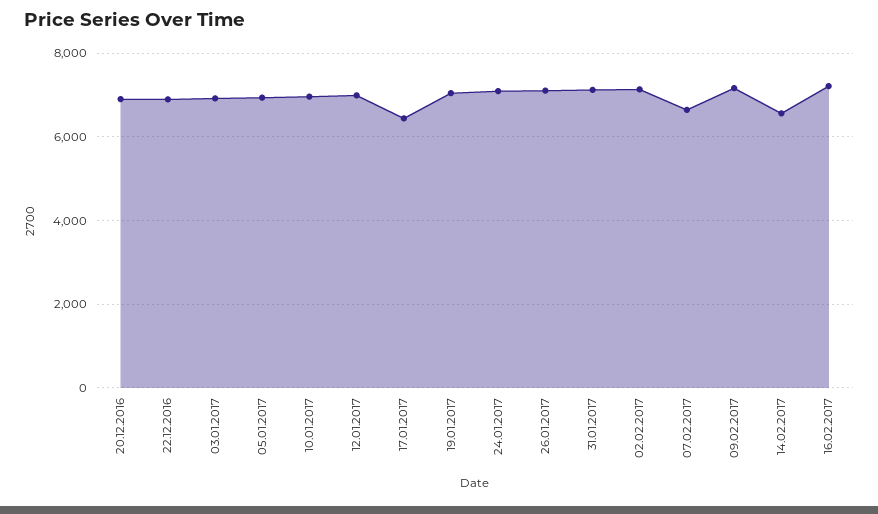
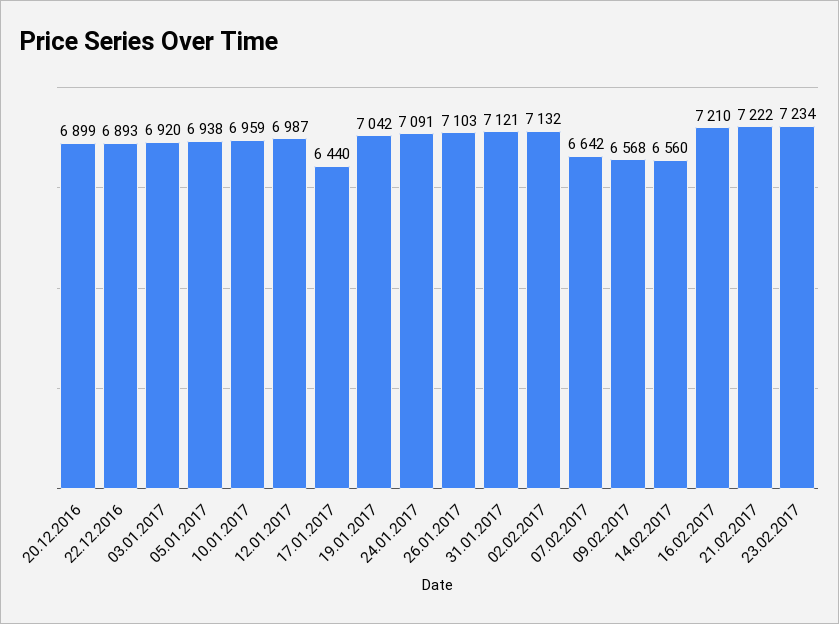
09.02.2017: 7200 -> 6568
21.02.2017: none -> 7222
23.02.2017: none -> 7234

